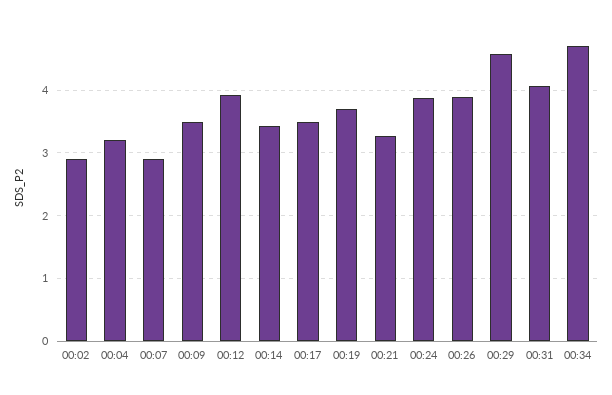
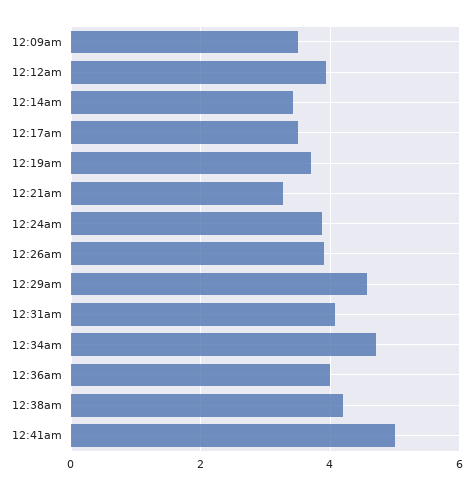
00:02: 2.9 -> none
00:04: 3.2 -> none
00:07: 2.9 -> none
12:36am: none -> 4
12:38am: none -> 4.2
12:41am: none -> 5

